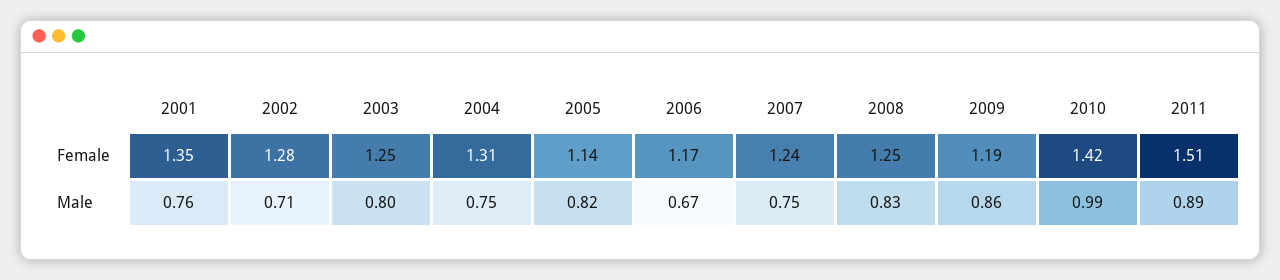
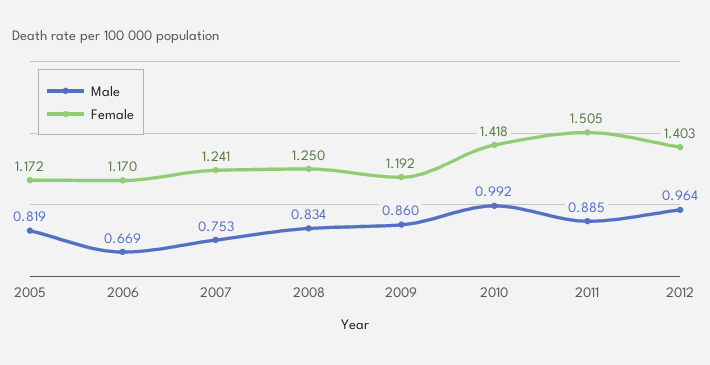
Female, 2001: 1.35 -> none
Female, 2002: 1.28 -> none
Female, 2003: 1.25 -> none
Female, 2004: 1.31 -> none
Female, 2005: 1.14 -> 1.172
Male, 2001: 0.76 -> none
Male, 2002: 0.71 -> none
Male, 2003: 0.8 -> none
Male, 2004: 0.75 -> none
Male, 2012: none -> 0.964
Female, 2012: none -> 1.403

